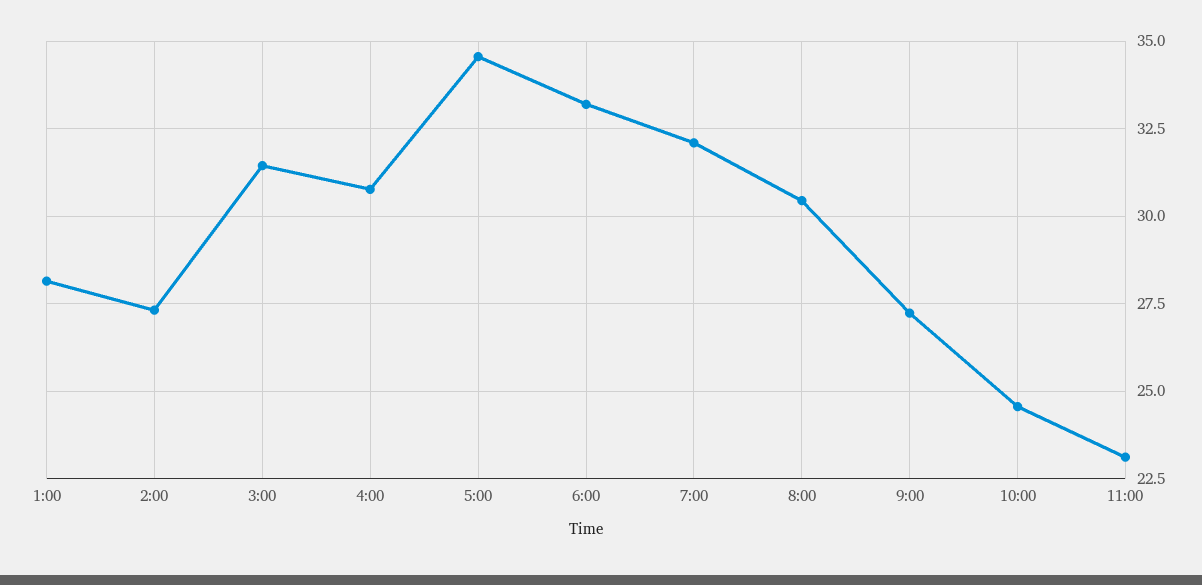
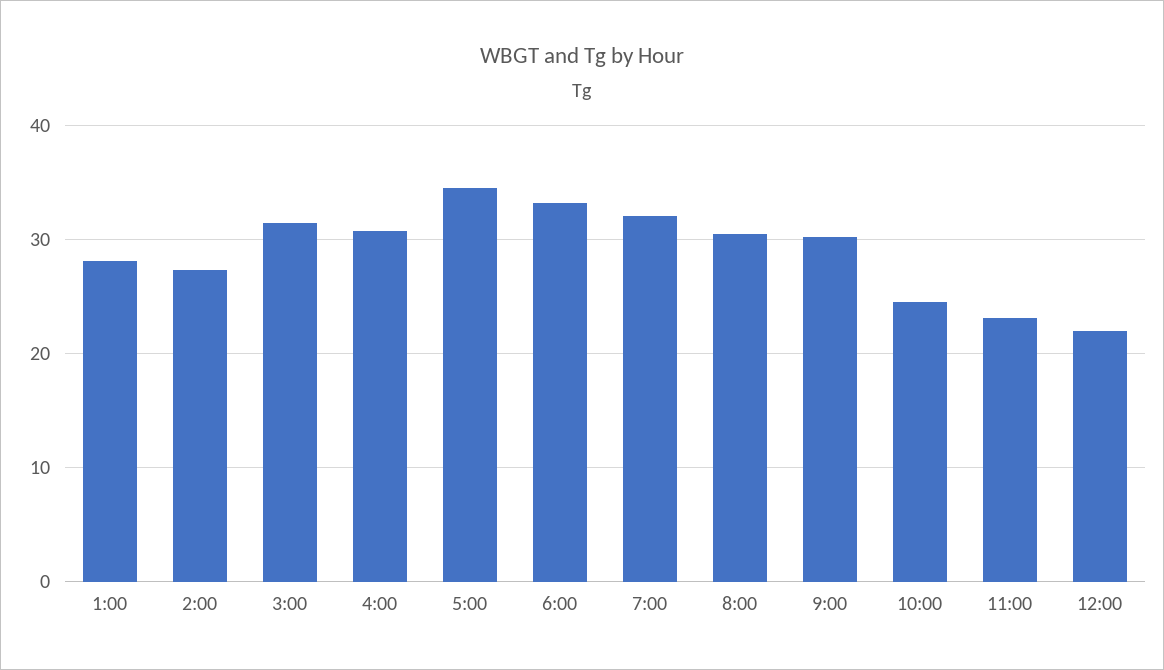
9:00: 27.25 -> 30
12:00: none -> 22

